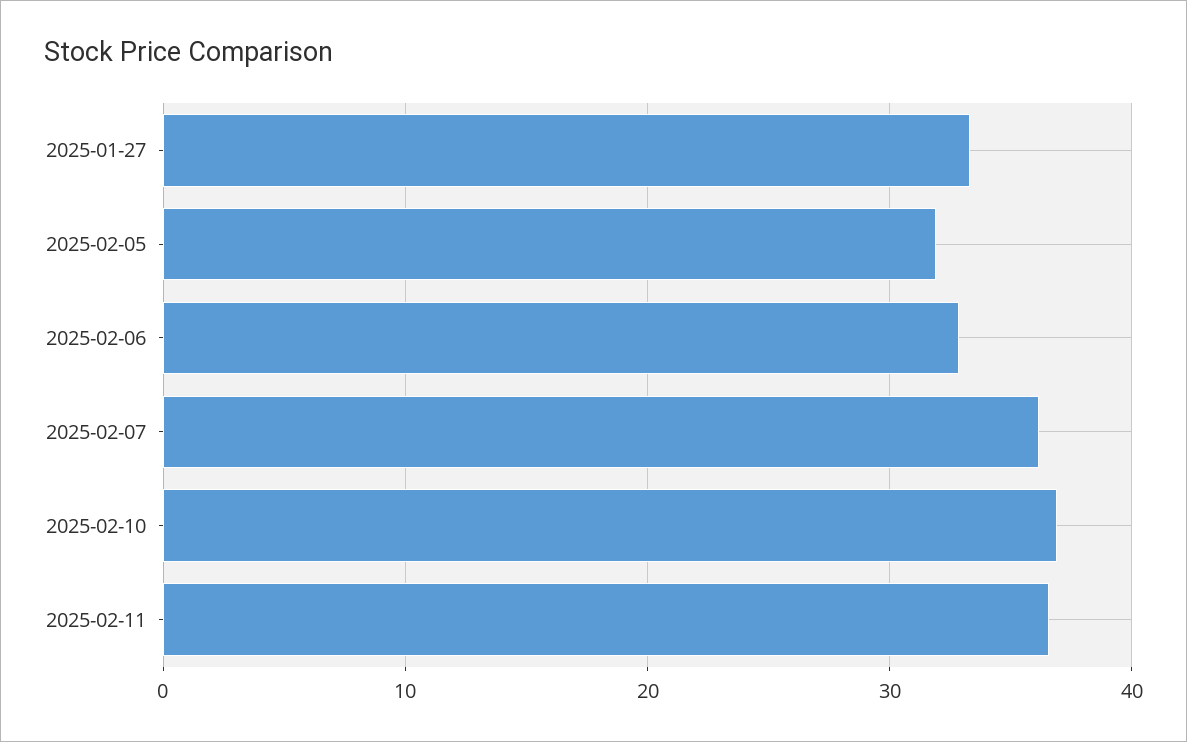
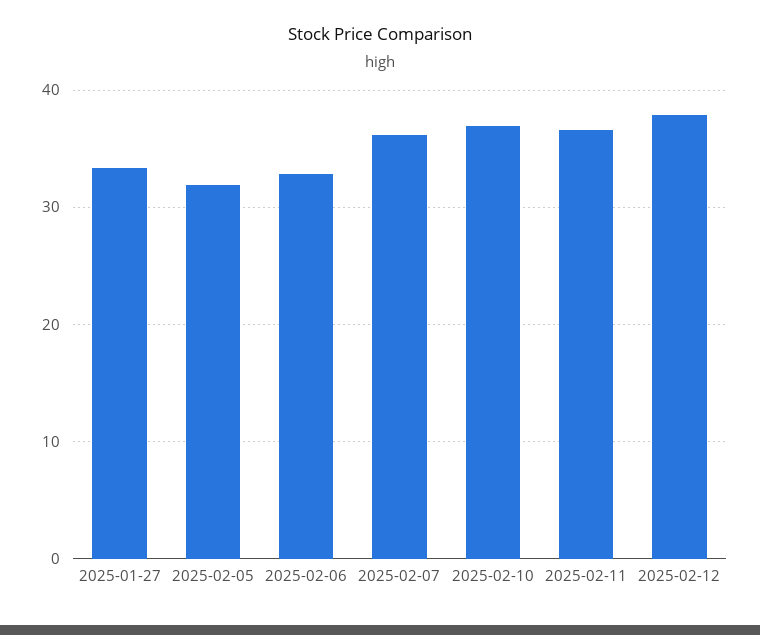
2025-02-12: none -> 38

